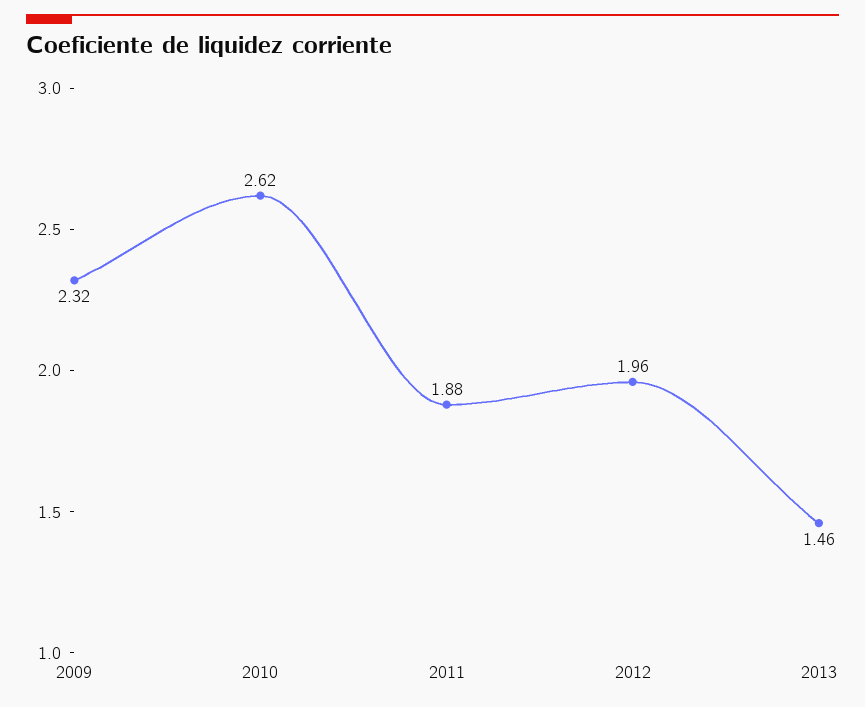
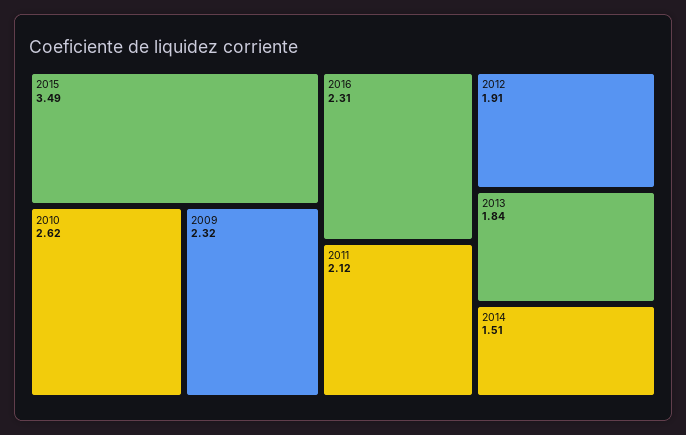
2011: 1.88 -> 2.12
2012: 1.96 -> 1.91
2013: 1.46 -> 1.84
2015: none -> 3.49
2016: none -> 2.31
2014: none -> 1.51

